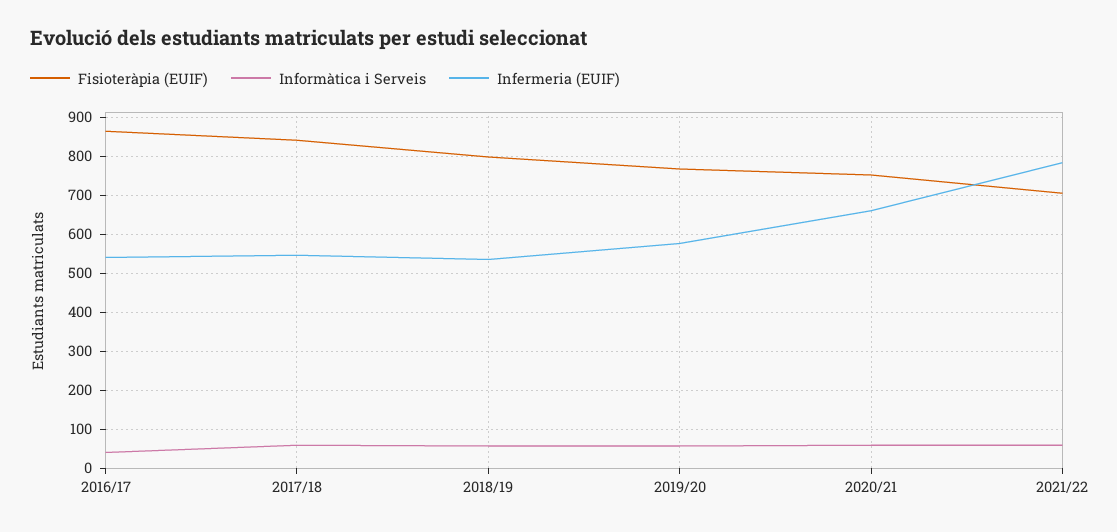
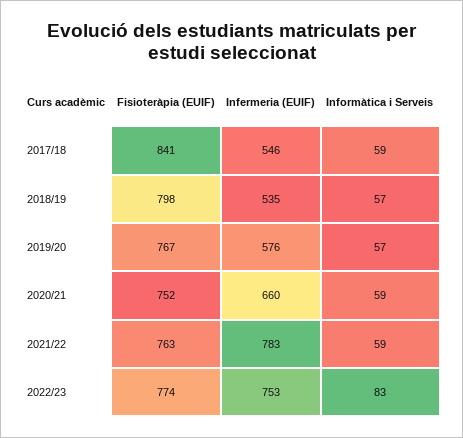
Fisioteràpia (EUIF), 2016/17: 860 -> none
Informàtica i Serveis, 2016/17: 40 -> none
Infermeria (EUIF), 2016/17: 540 -> none
Fisioteràpia (EUIF), 2021/22: 700 -> 763
Fisioteràpia (EUIF), 2022/23: none -> 774
Infermeria (EUIF), 2022/23: none -> 753
Informàtica i Serveis, 2022/23: none -> 83

